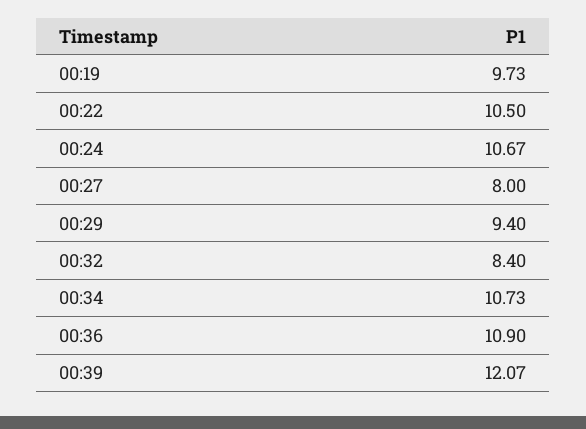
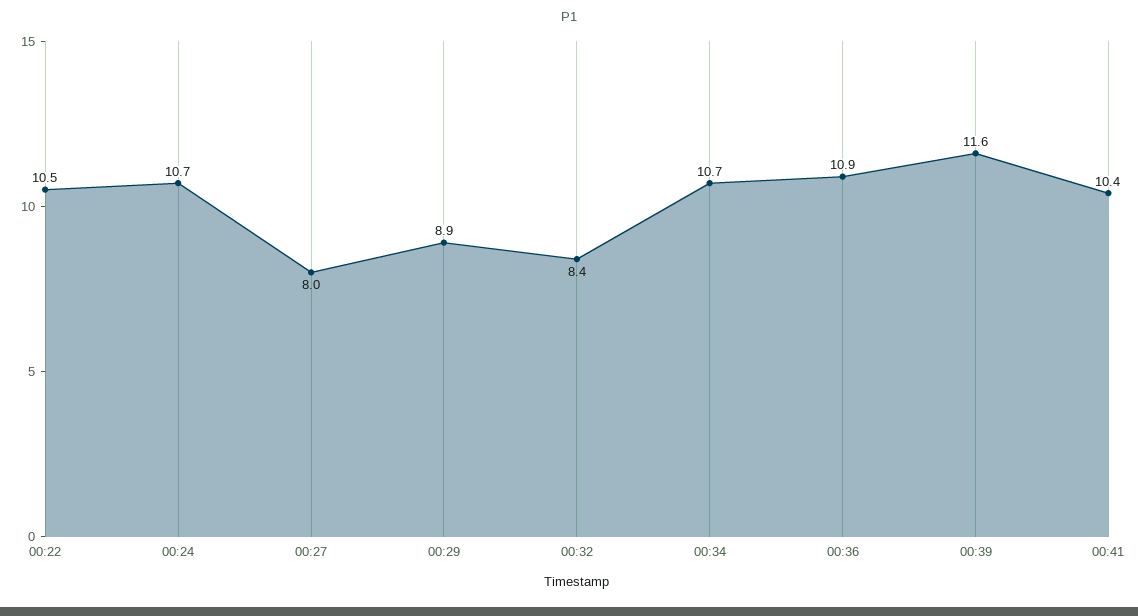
00:19: 9.73 -> none
00:29: 9.4 -> 8.9
00:39: 12.07 -> 11.6
00:41: none -> 10.4

